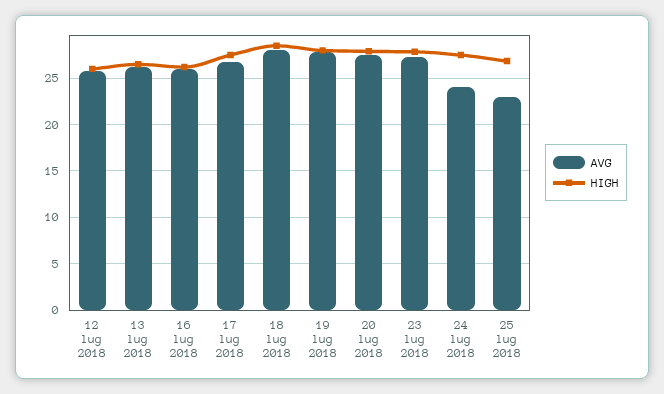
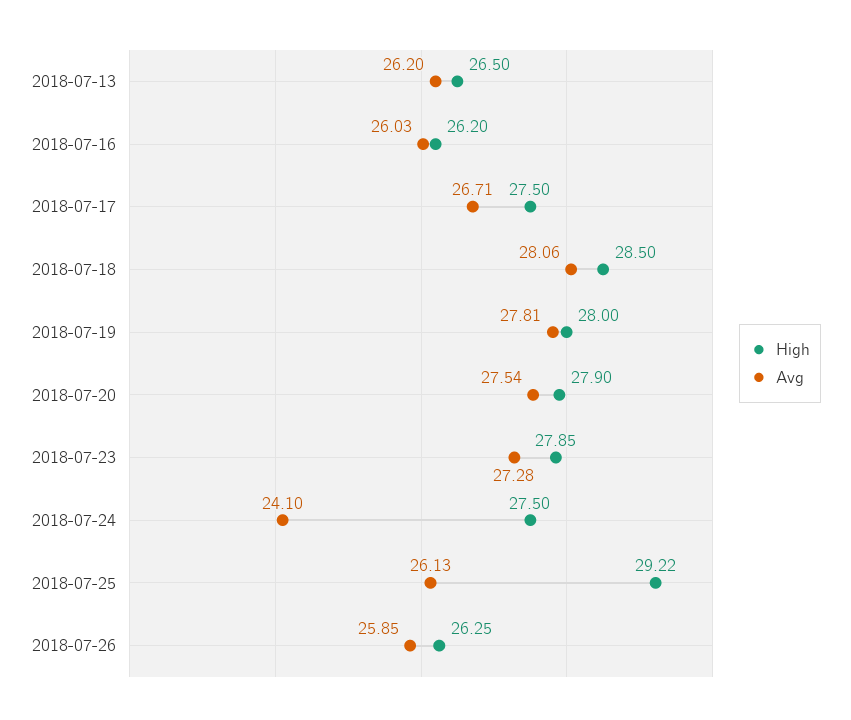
AVG, 12 lug 2018: 26 -> none
HIGH, 12 lug 2018: 26 -> none
AVG, 25 lug 2018: 23 -> 26.13
HIGH, 25 lug 2018: 27 -> 29.22
HIGH, 2018-07-26: none -> 26.25
AVG, 2018-07-26: none -> 25.85

